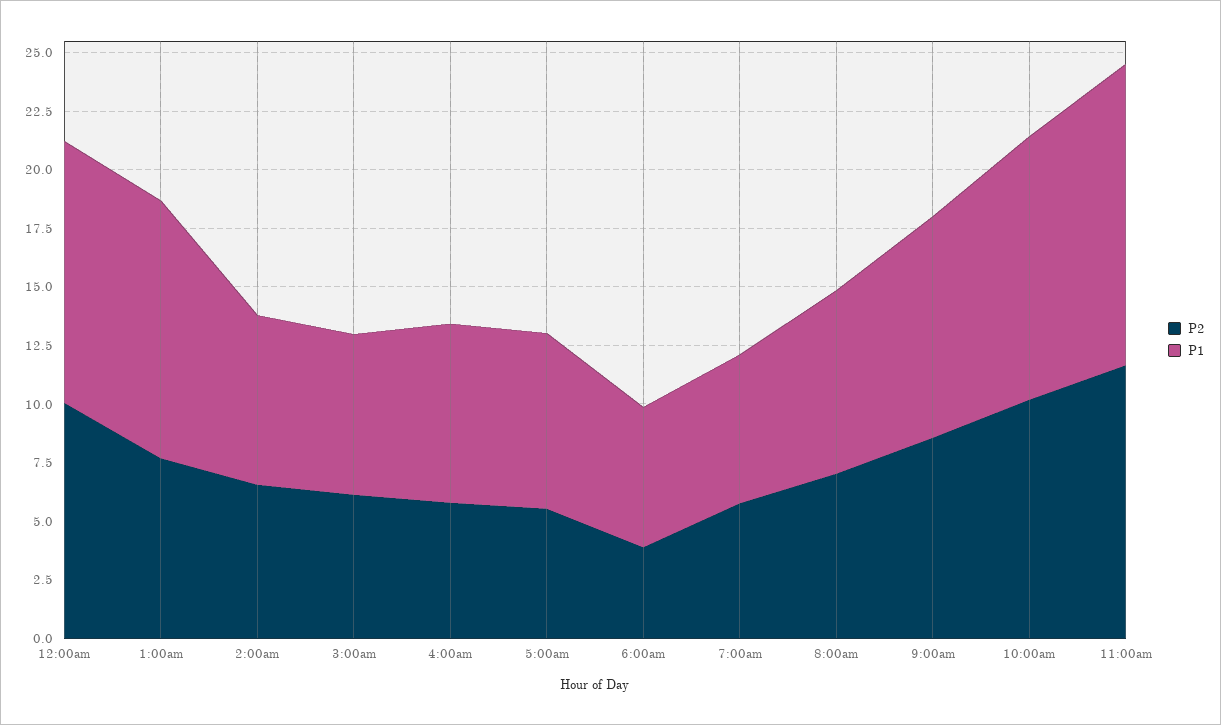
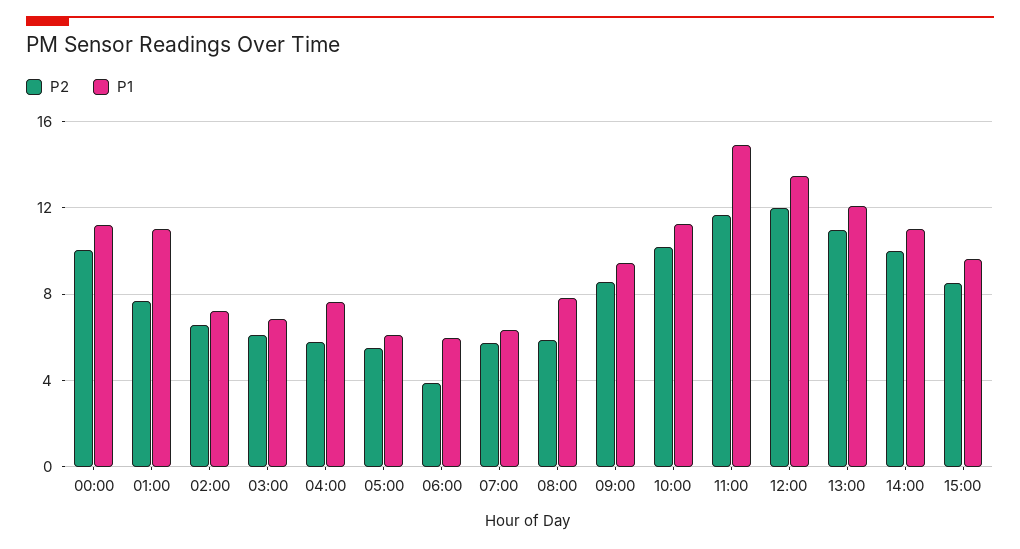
P1, 5:00am: 7.5 -> 6
P2, 8:00am: 7 -> 6
P1, 11:00am: 13 -> 15
P2, 12:00: none -> 12
P1, 12:00: none -> 13.5
P2, 13:00: none -> 11
P1, 13:00: none -> 12
P2, 14:00: none -> 10
P1, 14:00: none -> 11
P2, 15:00: none -> 8.5
P1, 15:00: none -> 9.5

